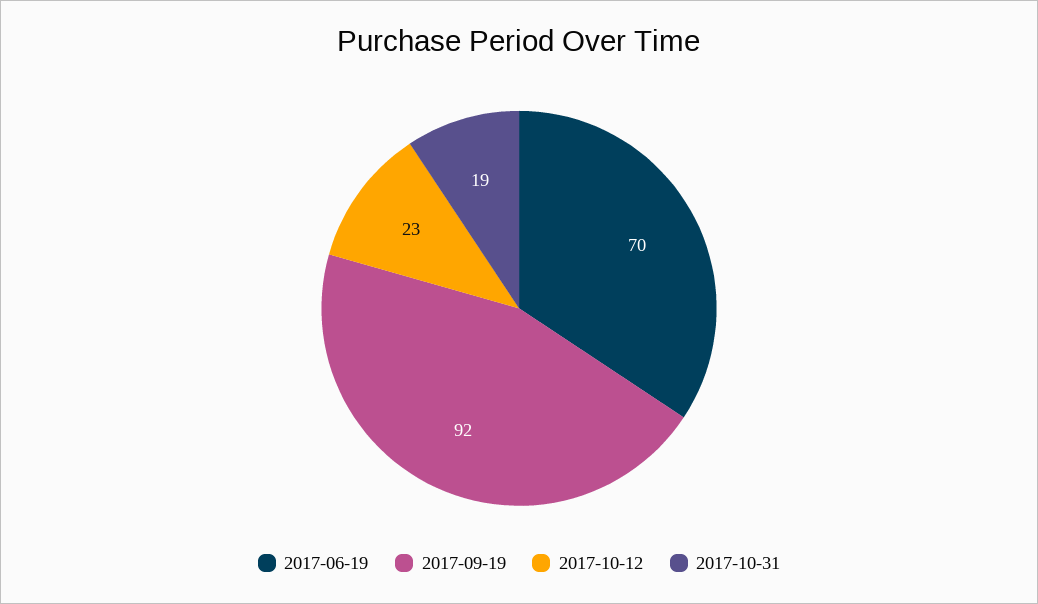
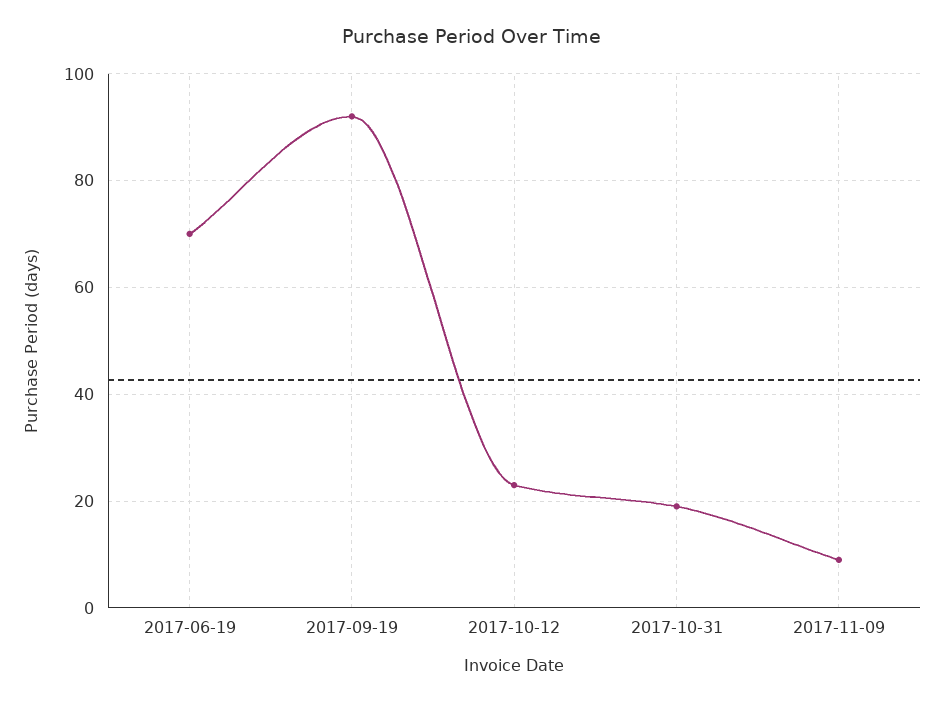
2017-11-09: none -> 10

